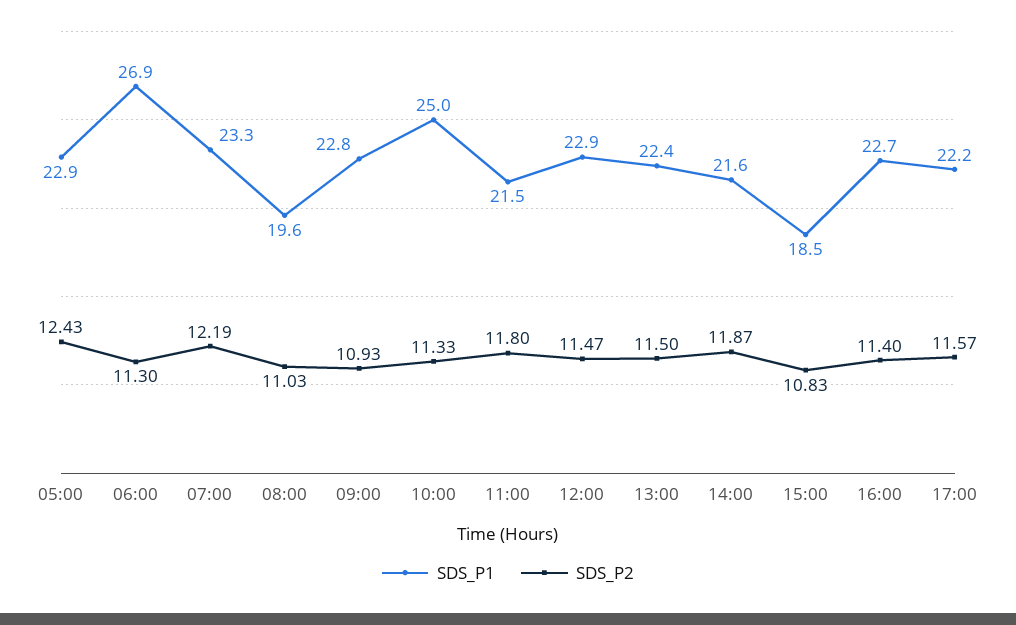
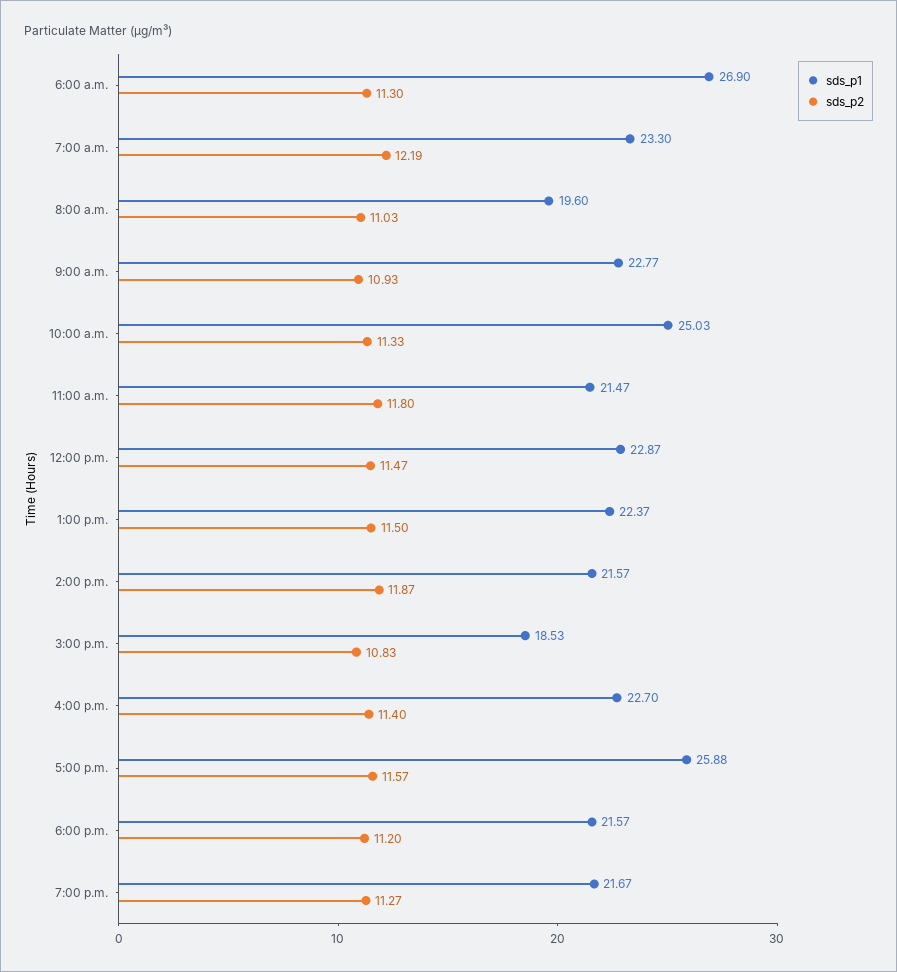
SDS_P1, 05:00: 22.9 -> none
SDS_P2, 05:00: 12.43 -> none
SDS_P1, 17:00: 22.2 -> 25.88
SDS_P1, 6:00 p.m.: none -> 21.57
SDS_P2, 6:00 p.m.: none -> 11.2
SDS_P1, 7:00 p.m.: none -> 21.67
SDS_P2, 7:00 p.m.: none -> 11.27

